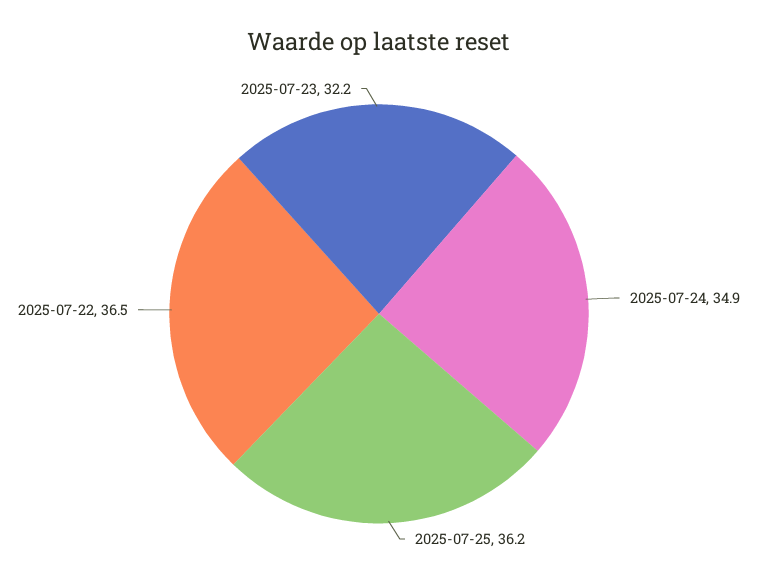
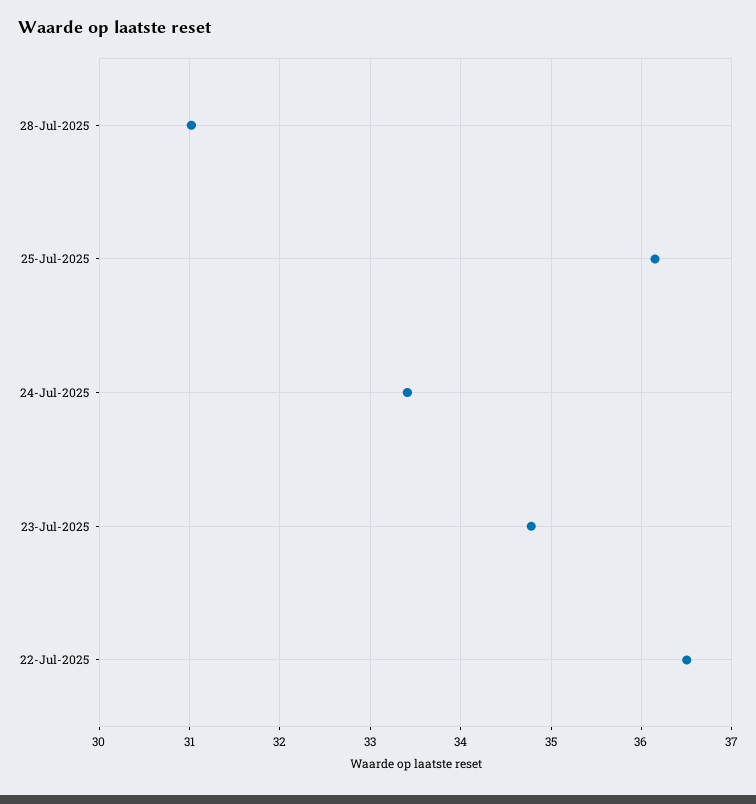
2025-07-24: 34.9 -> 33.4
2025-07-23: 32.2 -> 34.8
28-Jul-2025: none -> 31

